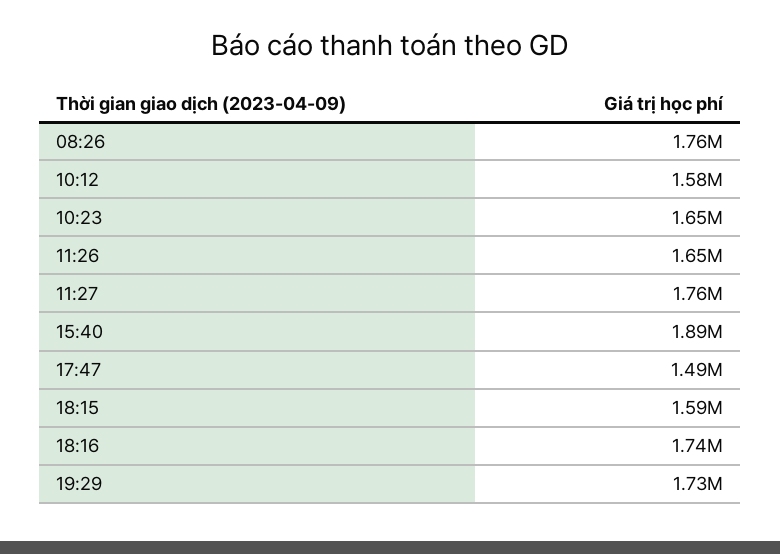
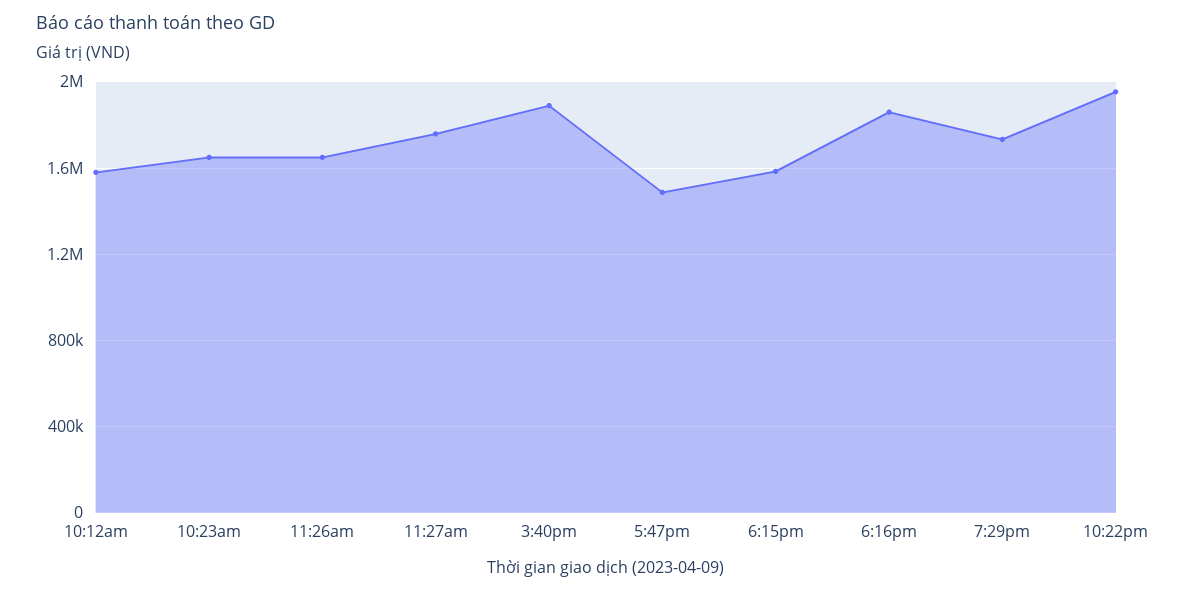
08:26: 1760000 -> none
18:16: 1740000 -> 1850000
10:22pm: none -> 1950000

